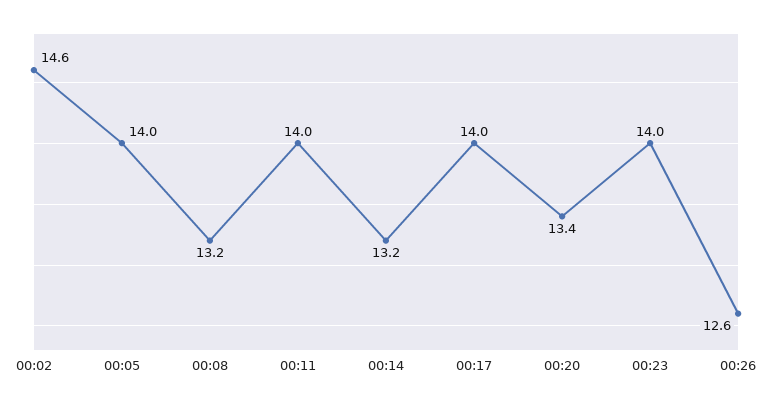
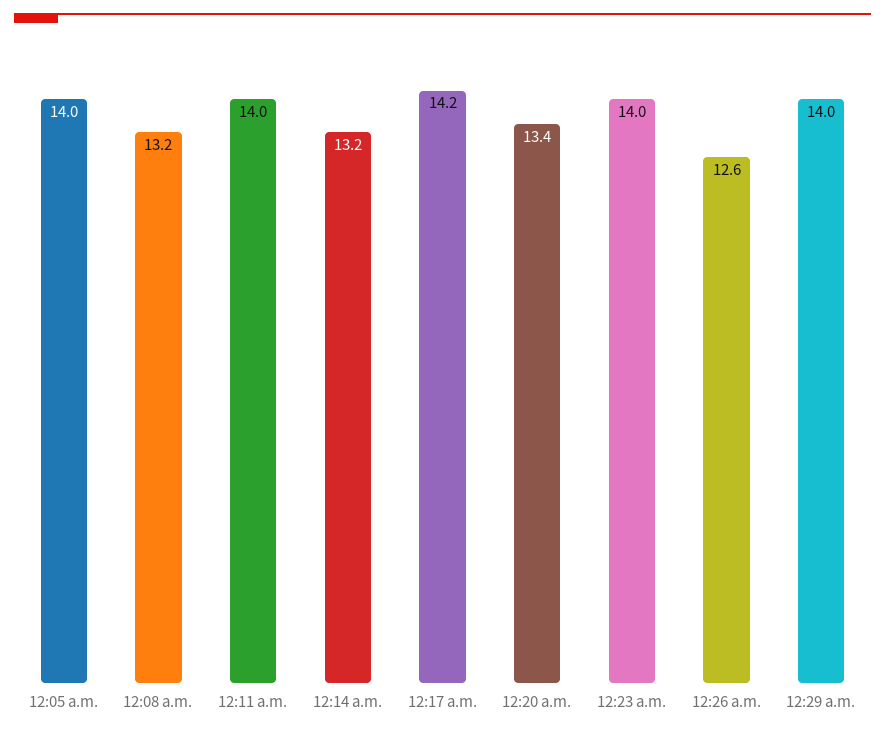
00:02: 14.6 -> none
00:17: 14 -> 14.2
12:29 a.m.: none -> 14

